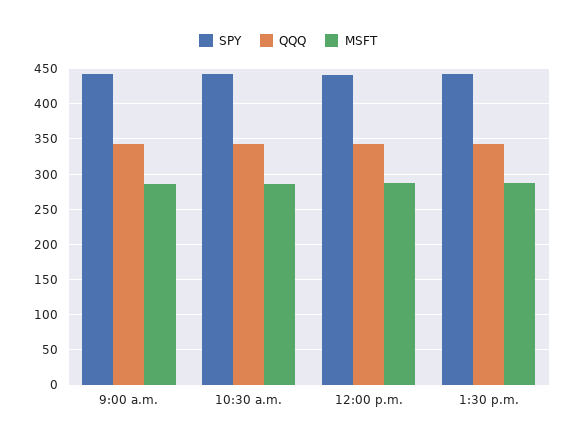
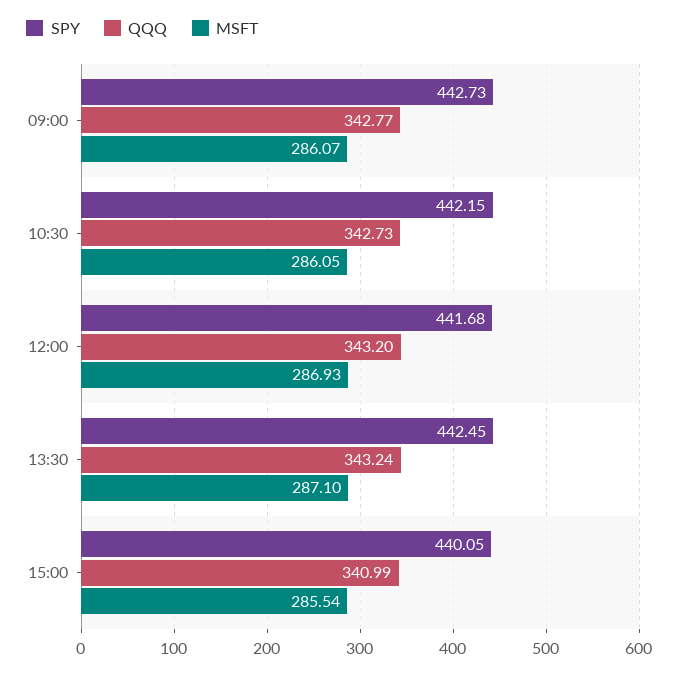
SPY, 15:00: none -> 440.05
QQQ, 15:00: none -> 340.99
MSFT, 15:00: none -> 285.54

